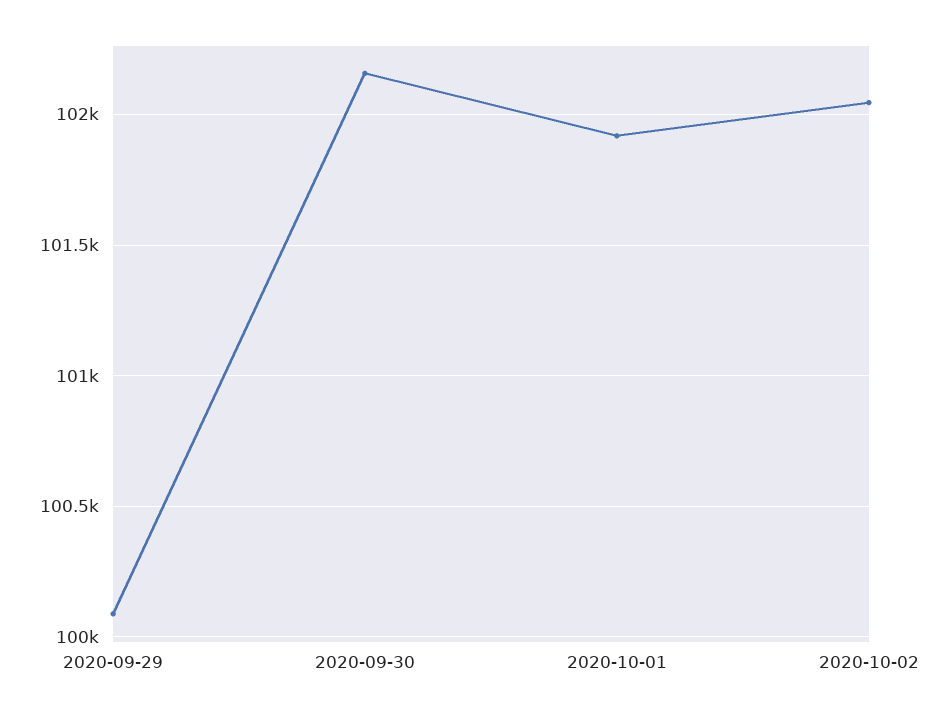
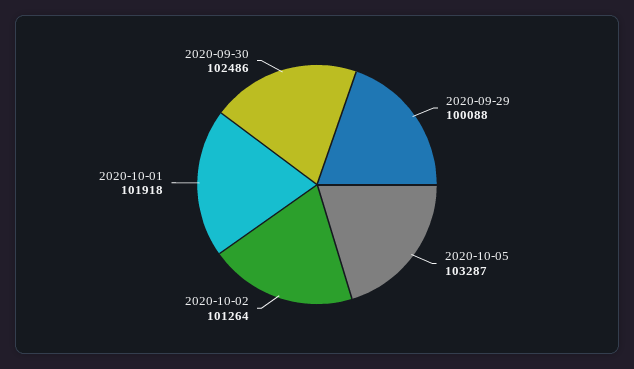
2020-09-30: 102150 -> 102486
2020-10-02: 102050 -> 101264
2020-10-05: none -> 103287

